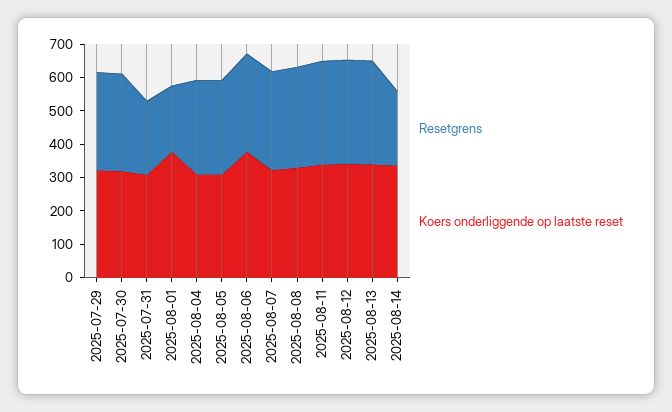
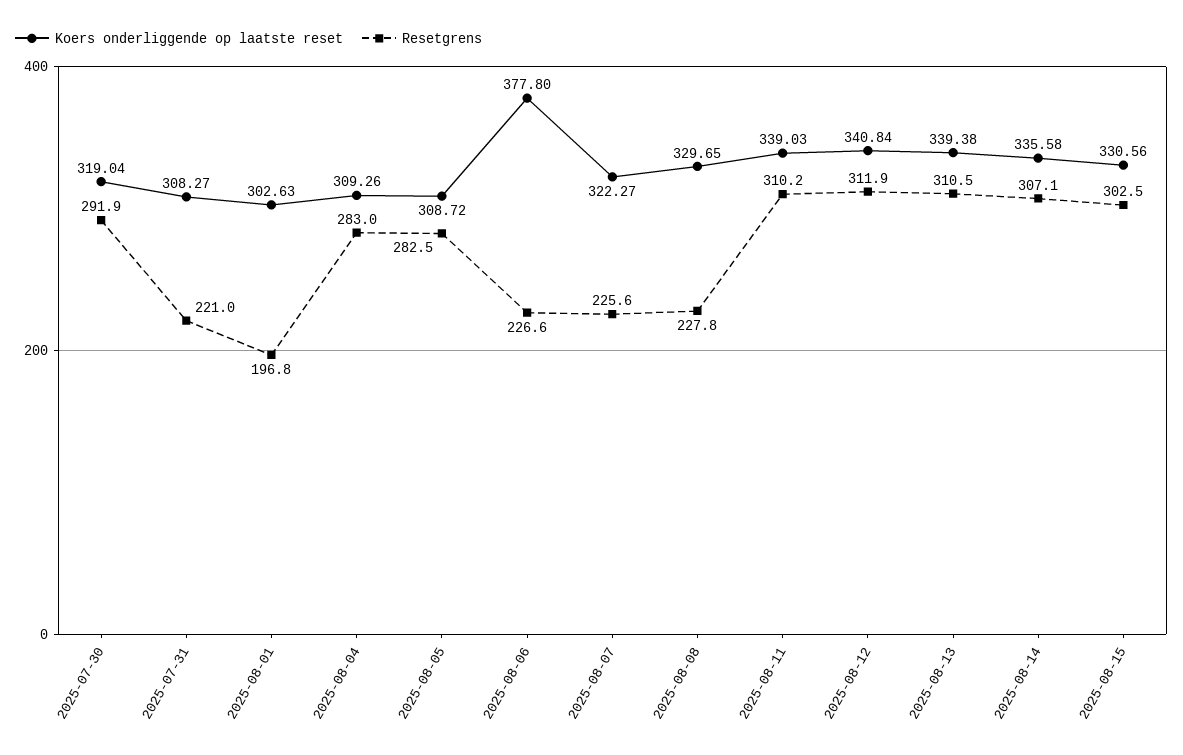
Resetgrens, 2025-07-29: 300 -> none
Koers onderliggende op laatste reset, 2025-07-29: 325 -> none
Koers onderliggende op laatste reset, 2025-08-01: 375 -> 302.63
Resetgrens, 2025-08-06: 300 -> 226.6
Resetgrens, 2025-08-07: 300 -> 225.6
Resetgrens, 2025-08-08: 300 -> 227.8
Resetgrens, 2025-08-14: 225 -> 307.1
Koers onderliggende op laatste reset, 2025-08-15: none -> 330.56
Resetgrens, 2025-08-15: none -> 302.5

